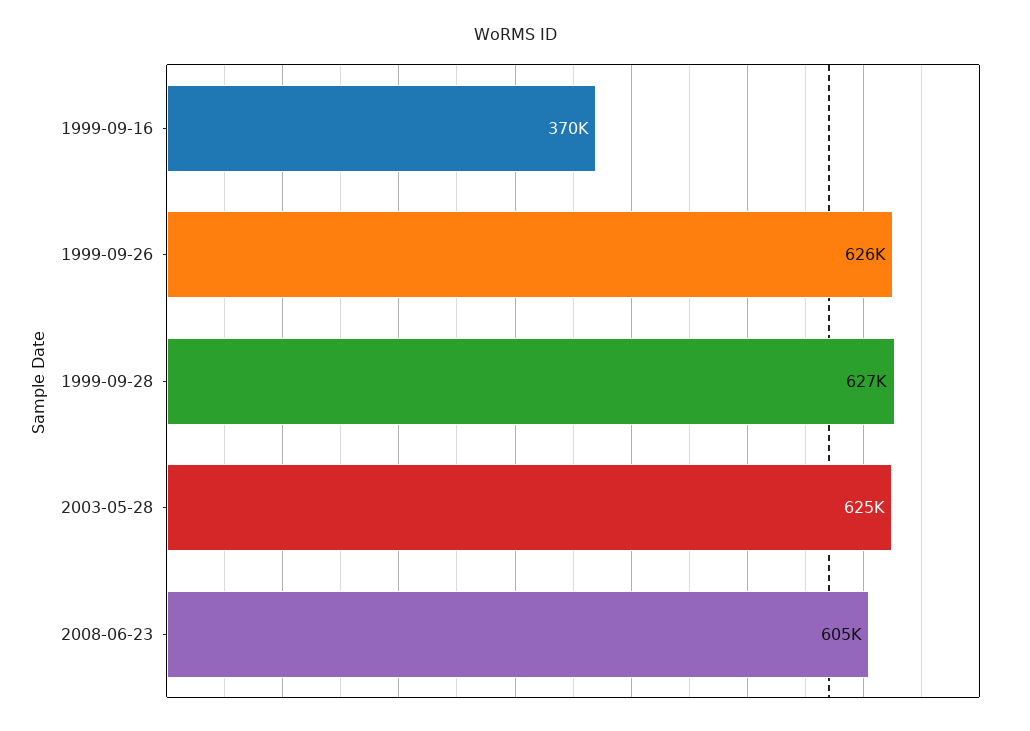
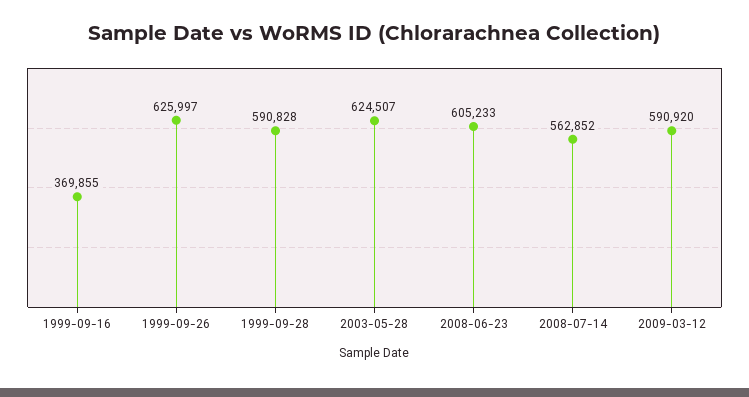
1999-09-28: 627000 -> 590828
2008-07-14: none -> 562852
2009-03-12: none -> 590920

